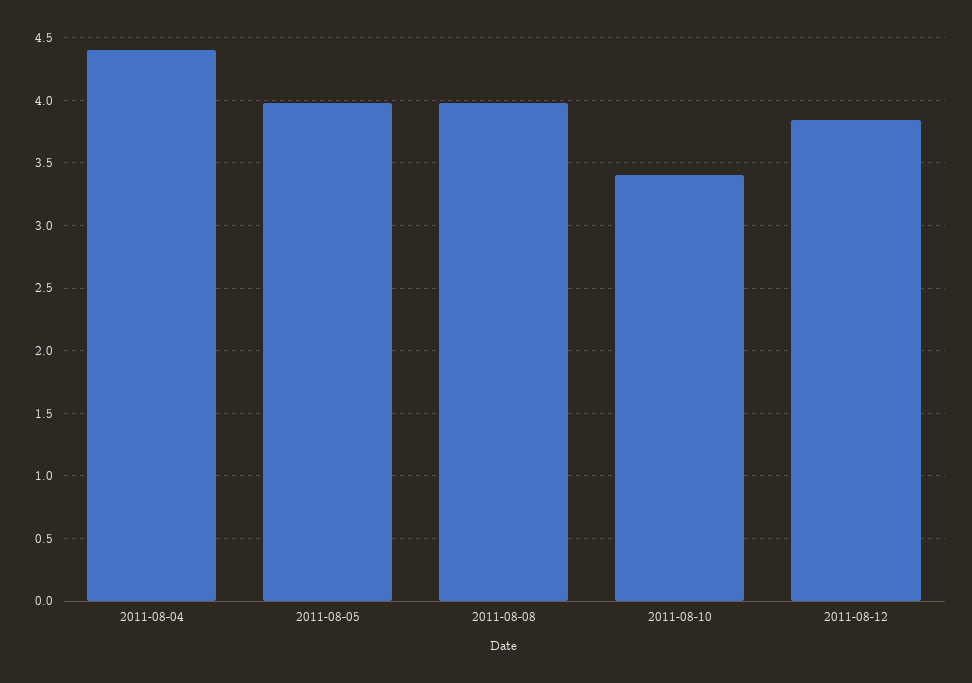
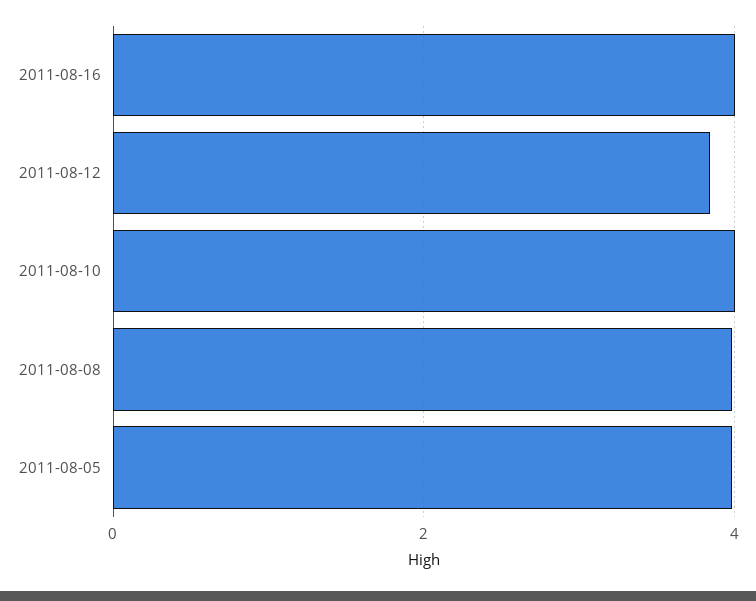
2011-08-04: 4.4 -> none
2011-08-10: 3.4 -> 4
2011-08-16: none -> 4

